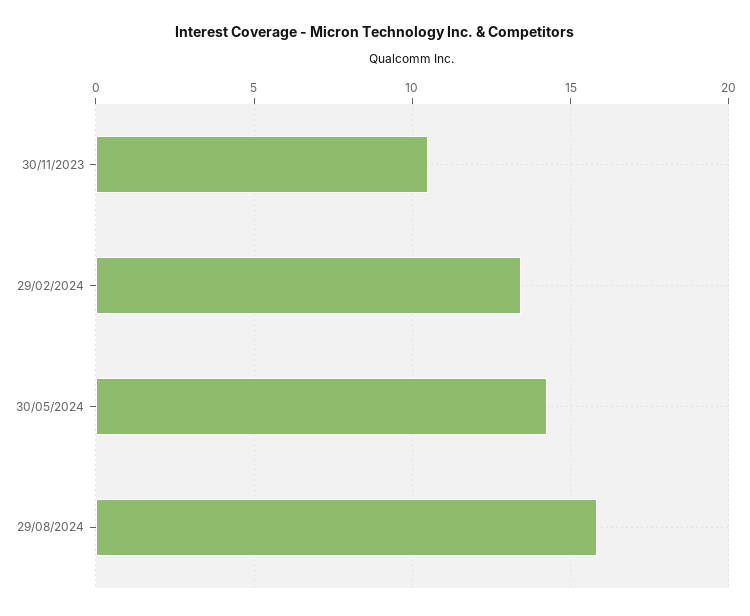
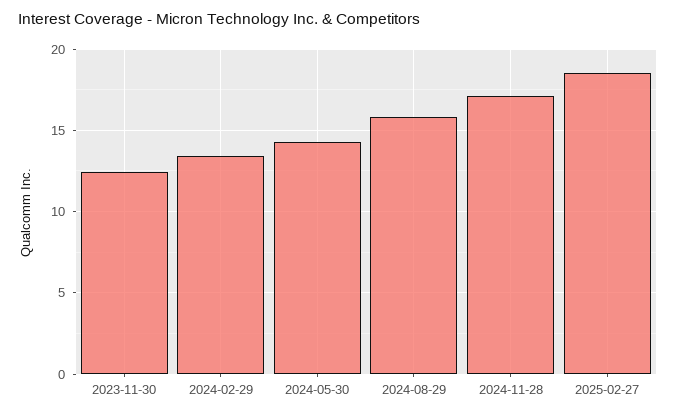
30/11/2023: 10.5 -> 12.5
2024-11-28: none -> 17
2025-02-27: none -> 18.5

